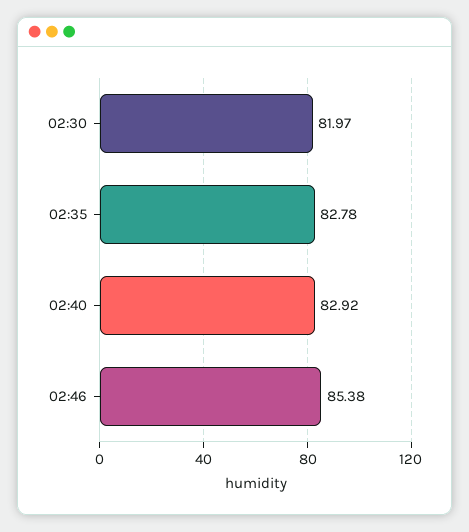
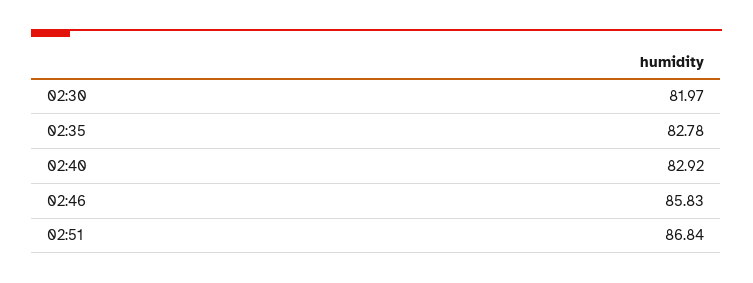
02:46: 85.38 -> 85.83
02:51: none -> 86.84

